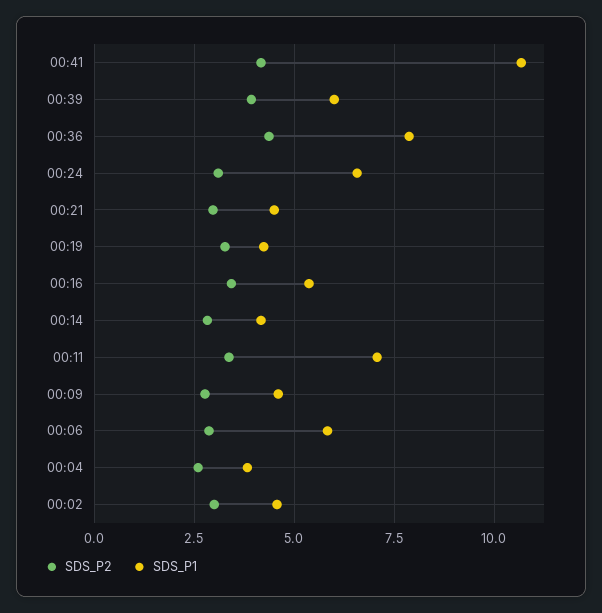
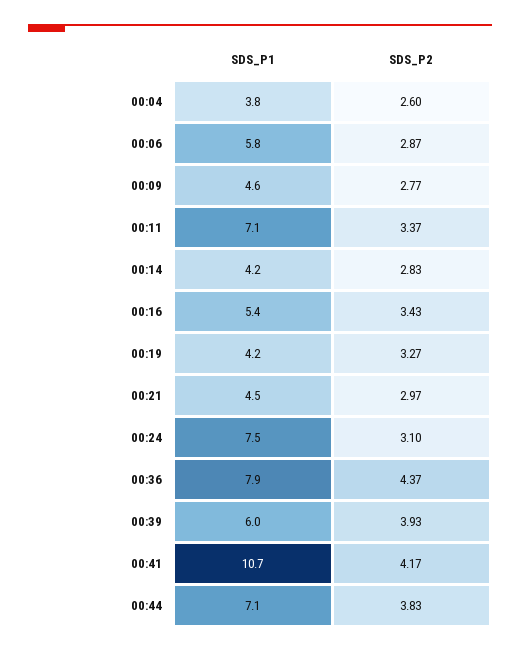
SDS_P1, 00:24: 6.5 -> 7.5
SDS_P2, 00:02: 3 -> none
SDS_P1, 00:02: 4.5 -> none
SDS_P1, 00:44: none -> 7.1
SDS_P2, 00:44: none -> 3.83

